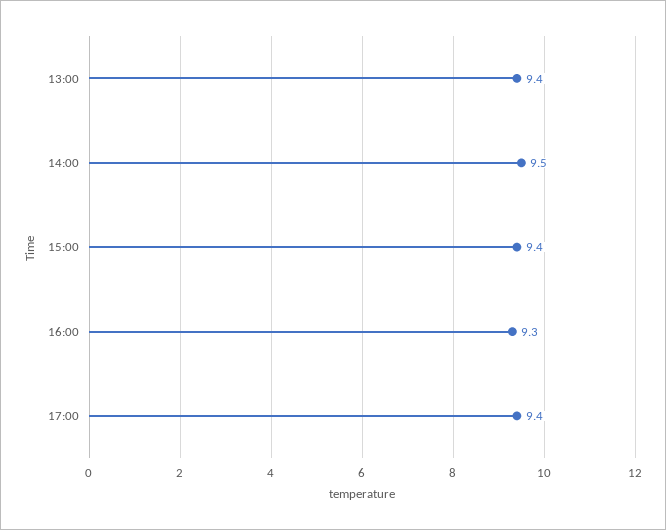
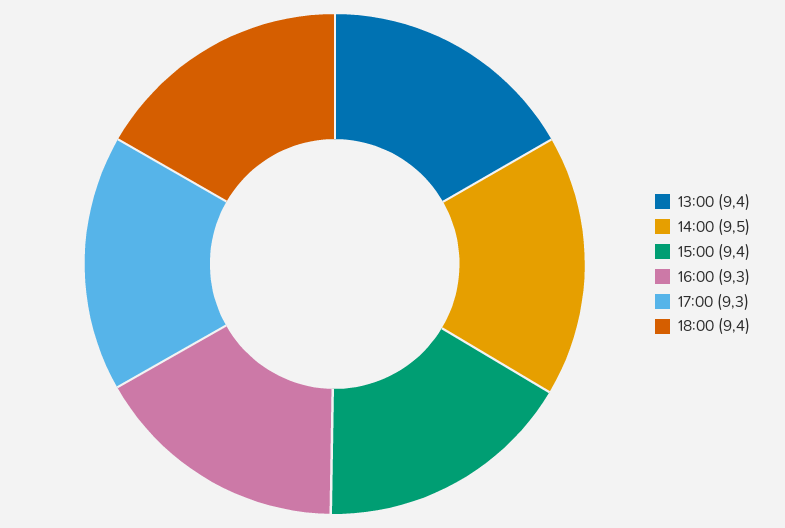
17:00: 9.4 -> 9.3
18:00: none -> 9.4

